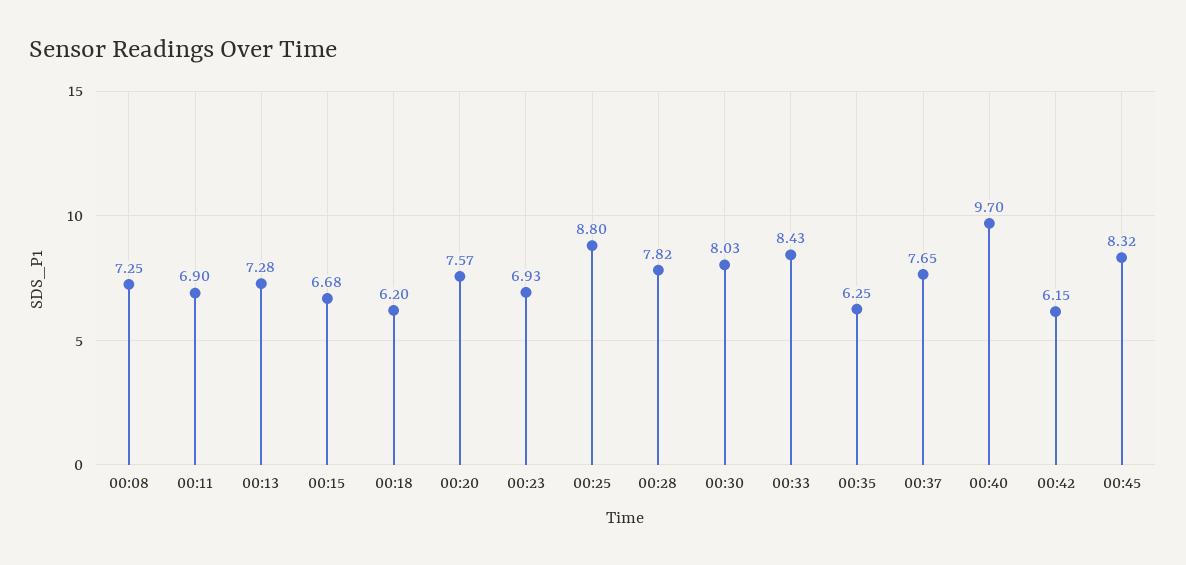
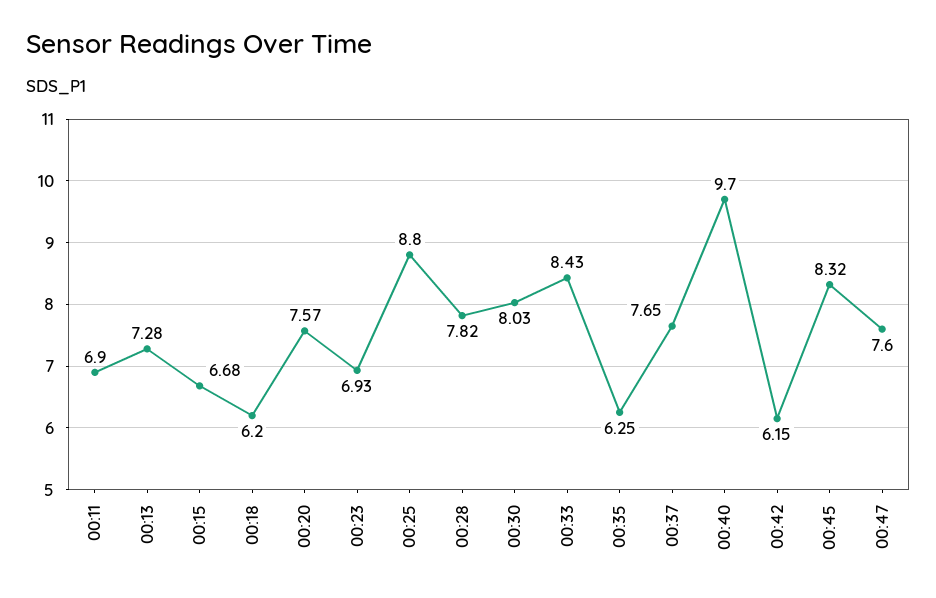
00:08: 7.25 -> none
00:47: none -> 7.6

